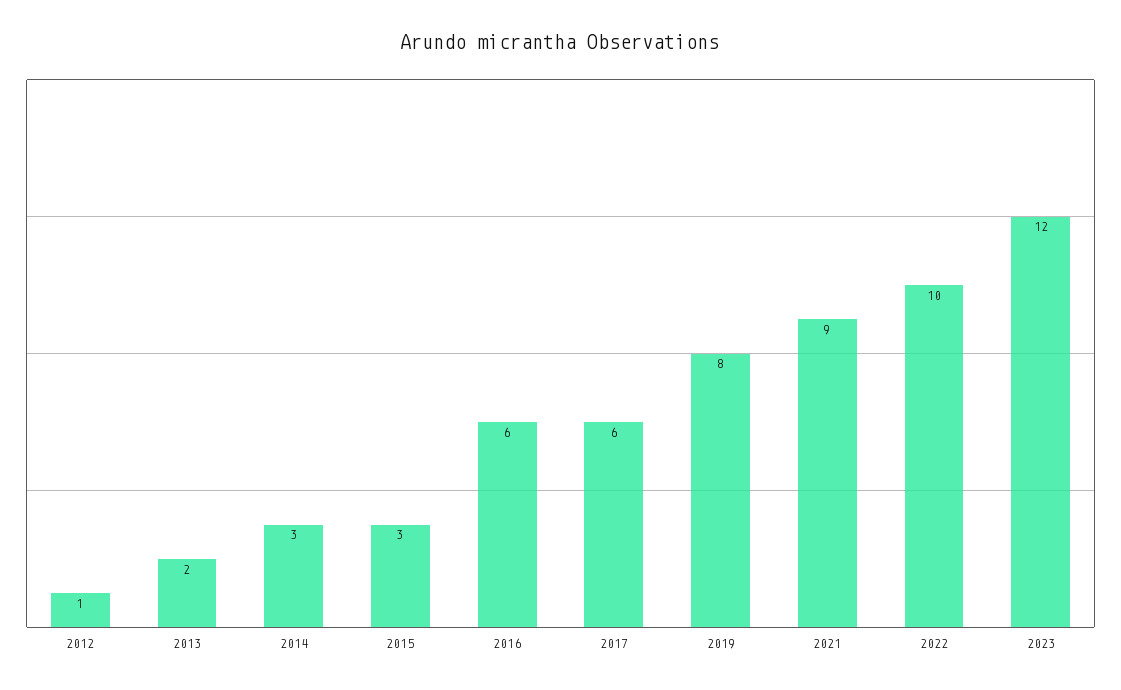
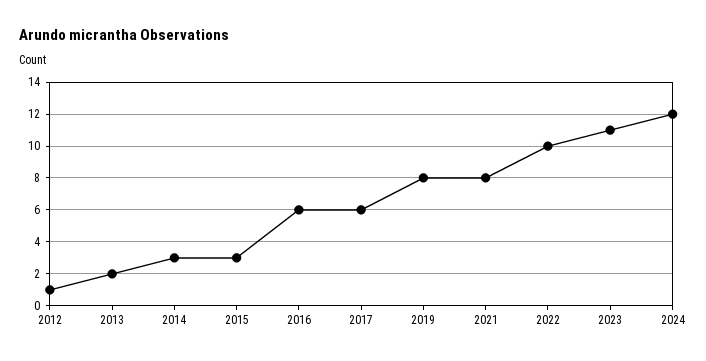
2021: 9 -> 8
2023: 12 -> 11
2024: none -> 12

